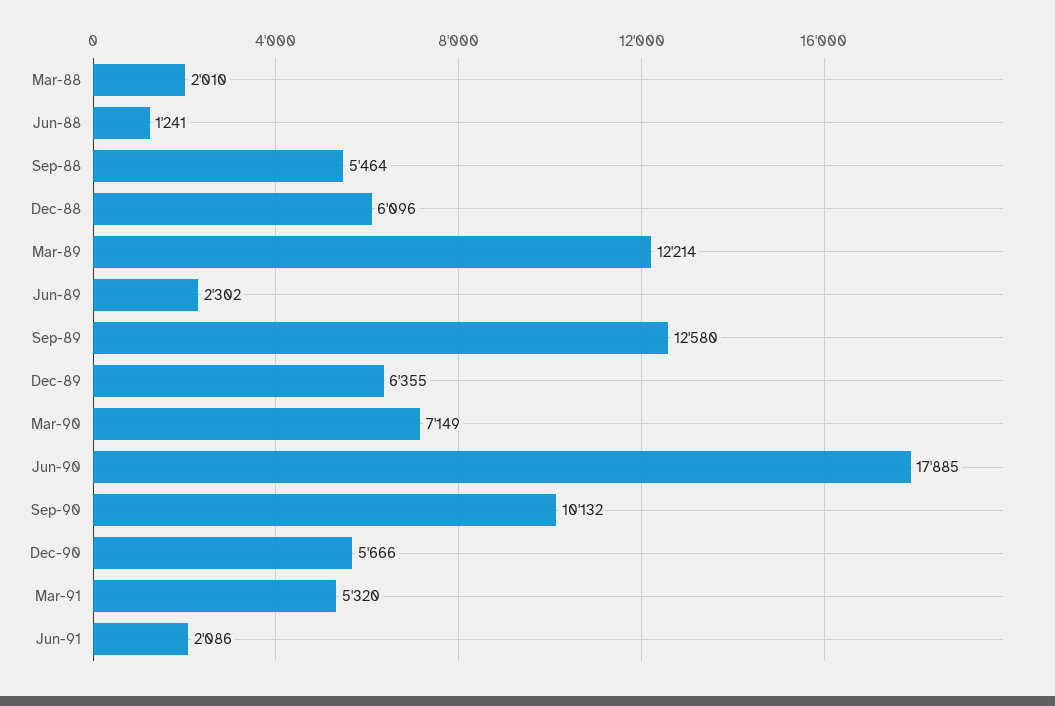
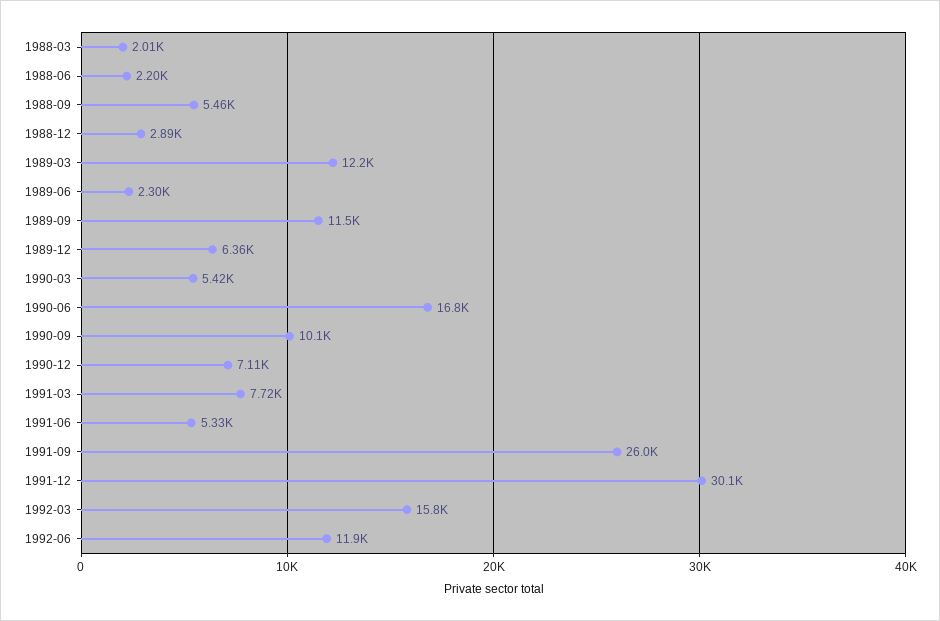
Jun-88: 1241 -> 2200
Dec-88: 6096 -> 2890
Sep-89: 12580 -> 11500
Mar-90: 7149 -> 5420
Jun-90: 17885 -> 16800
Dec-90: 5666 -> 7110
Mar-91: 5320 -> 7720
Jun-91: 2086 -> 5330
1991-09: none -> 26000
1991-12: none -> 30100
1992-03: none -> 15800
1992-06: none -> 11900

